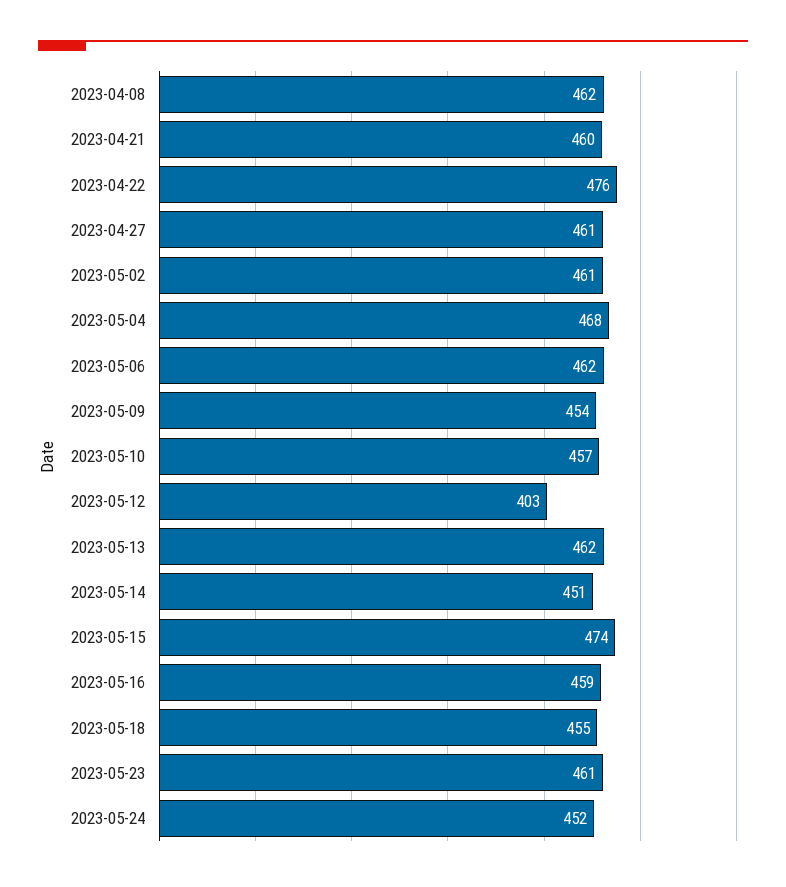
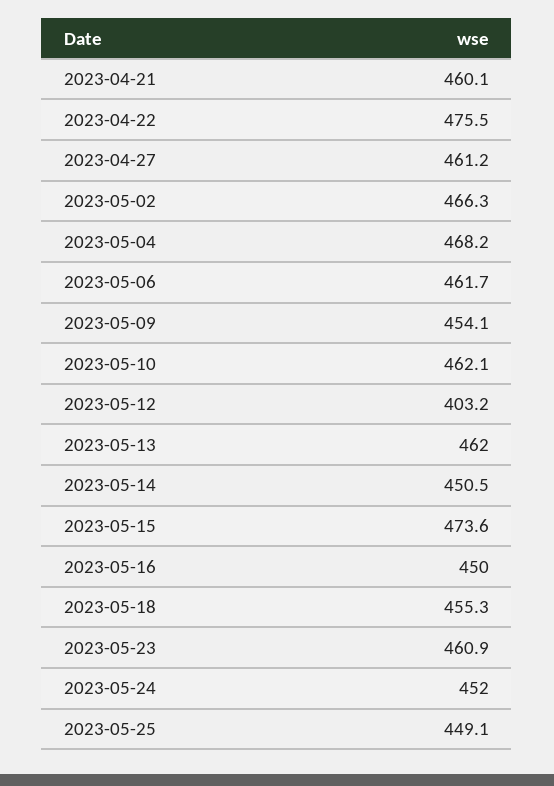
2023-04-08: 462 -> none
2023-05-02: 461 -> 466.3
2023-05-10: 457 -> 462.1
2023-05-16: 459 -> 450
2023-05-25: none -> 449.1

